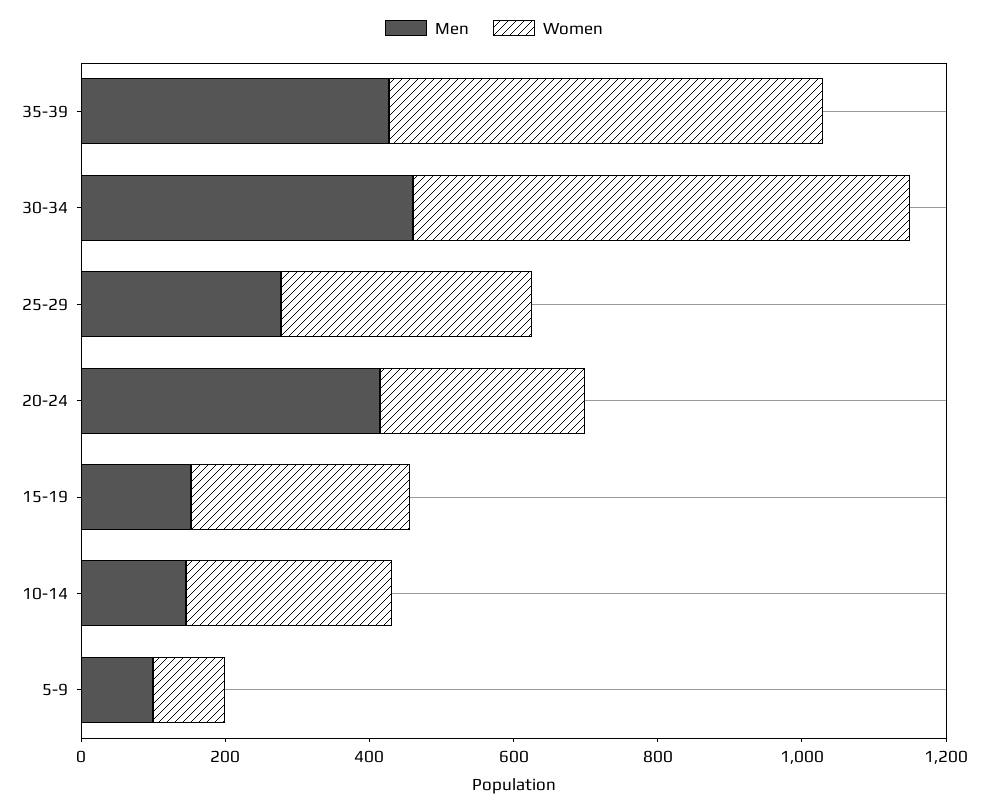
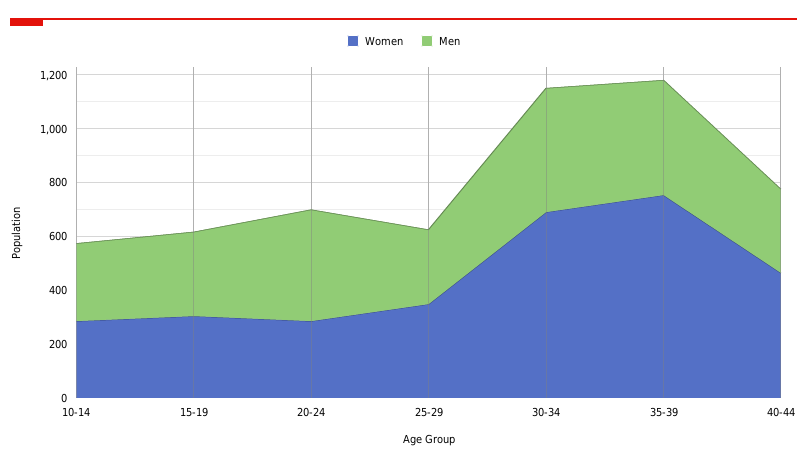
Women, 35-39: 600 -> 750
Men, 15-19: 150 -> 300
Men, 10-14: 150 -> 300
Men, 5-9: 100 -> none
Women, 5-9: 100 -> none
Women, 40-44: none -> 450
Men, 40-44: none -> 300

